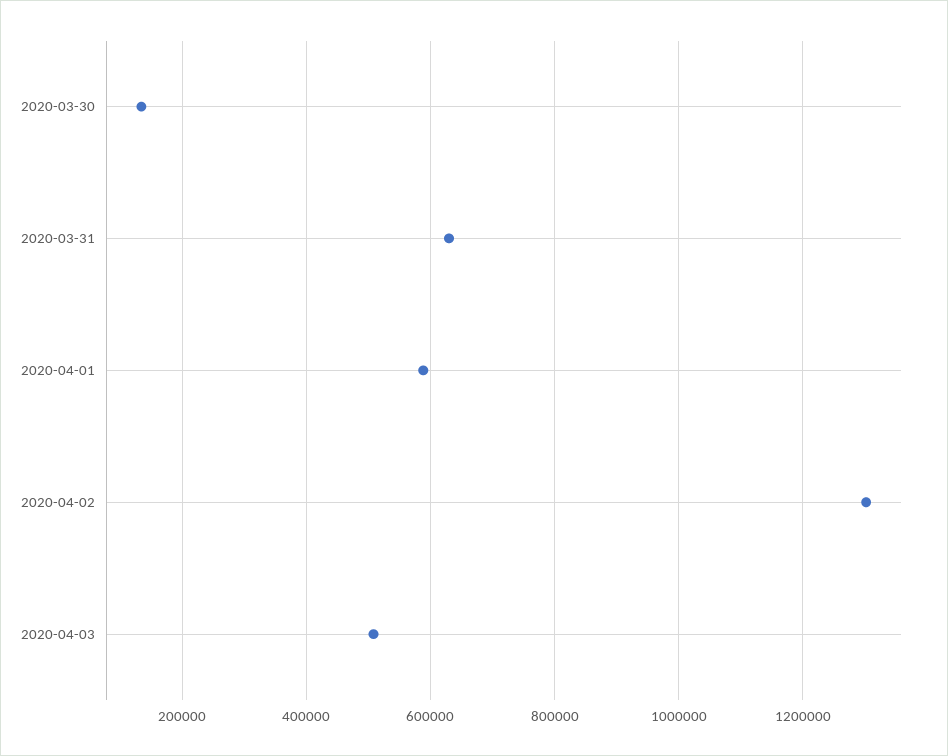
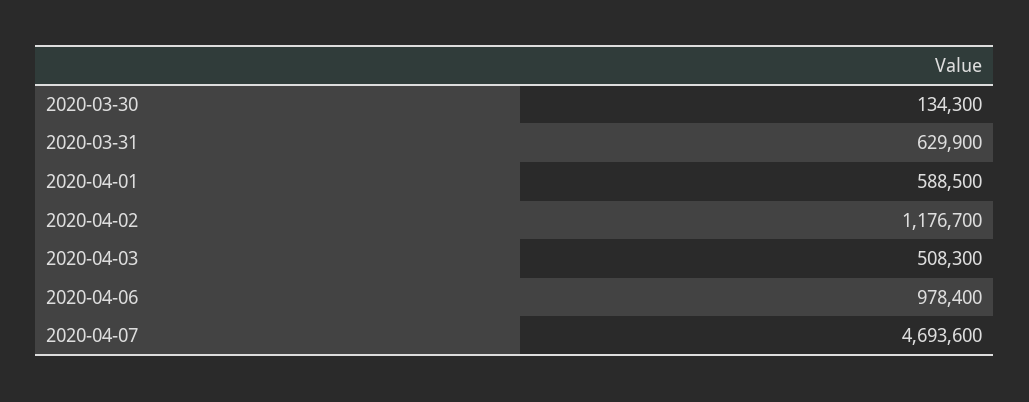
2020-04-02: 1300000 -> 1176700
2020-04-06: none -> 978400
2020-04-07: none -> 4693600

